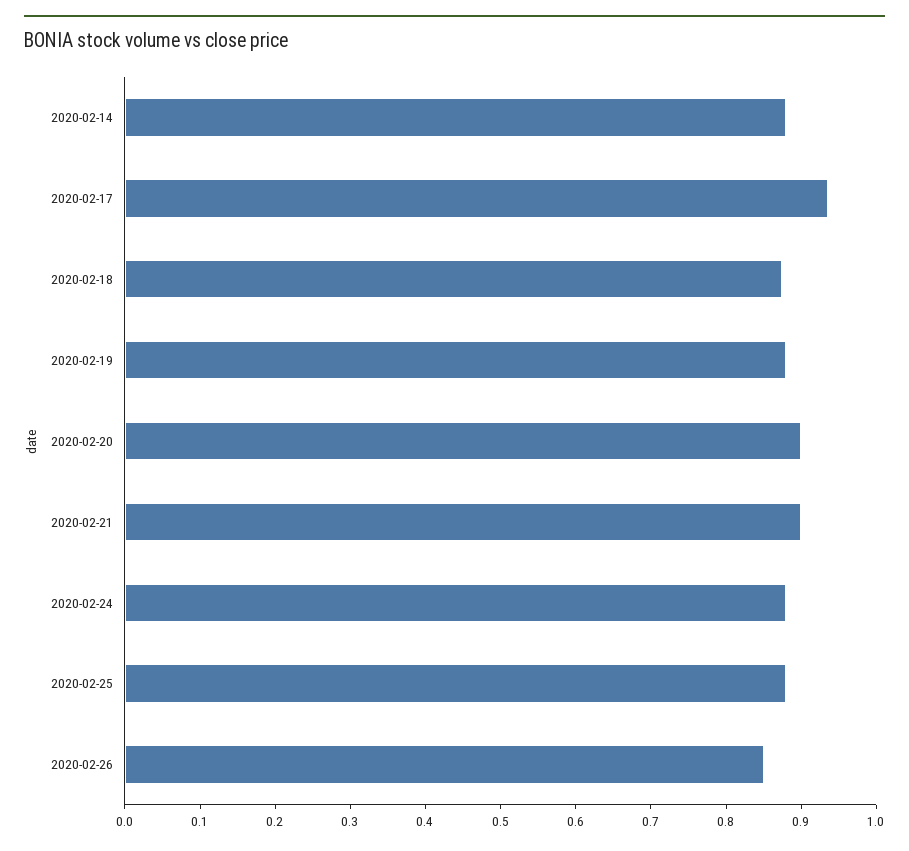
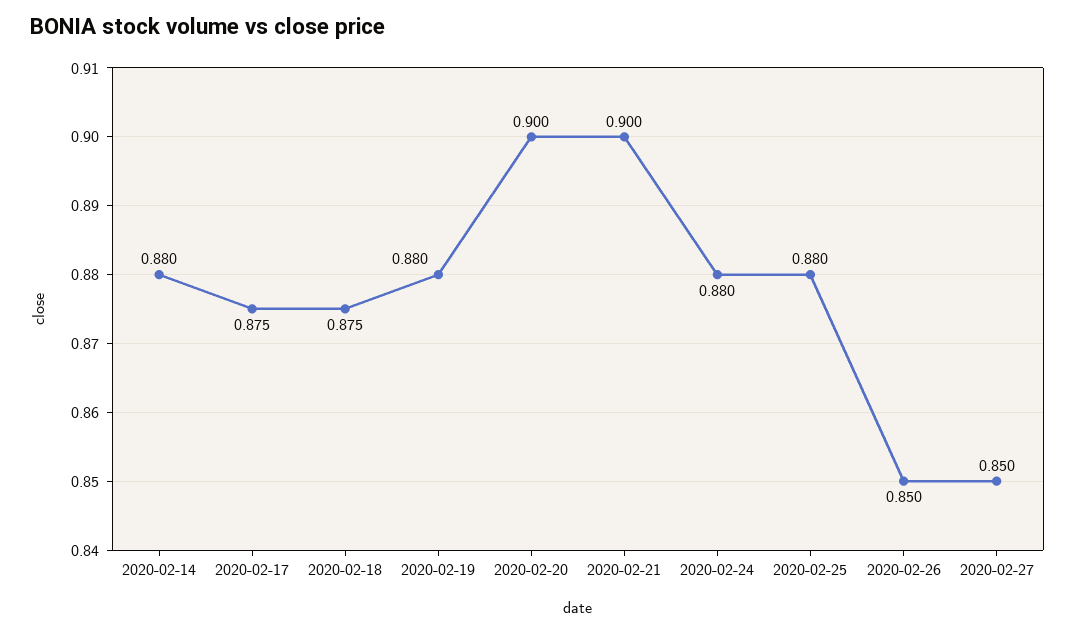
2020-02-17: 0.94 -> 0.875
2020-02-27: none -> 0.85

